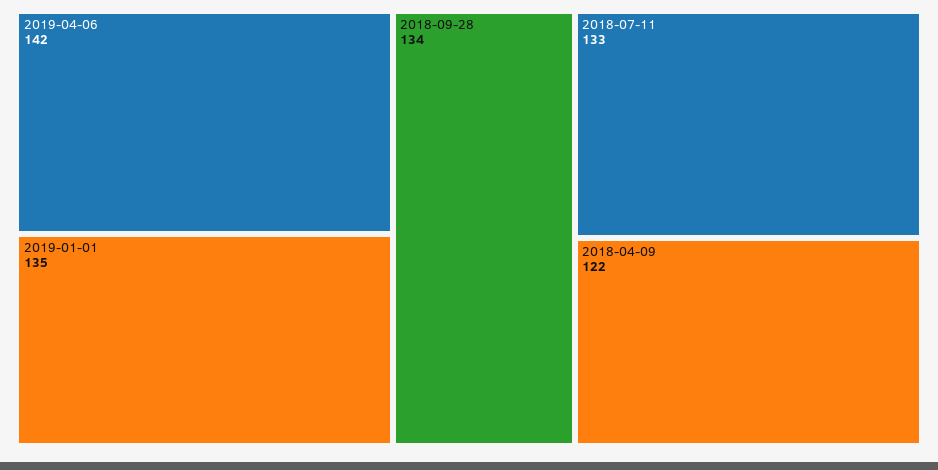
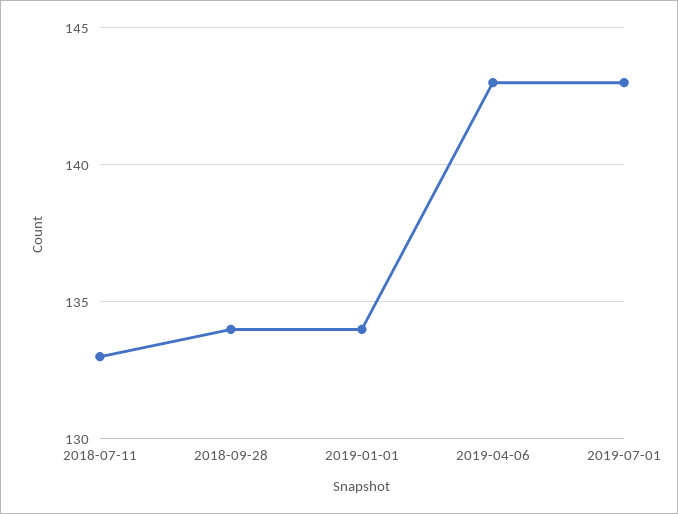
2019-04-06: 142 -> 143
2019-01-01: 135 -> 134
2018-04-09: 122 -> none
2019-07-01: none -> 143

